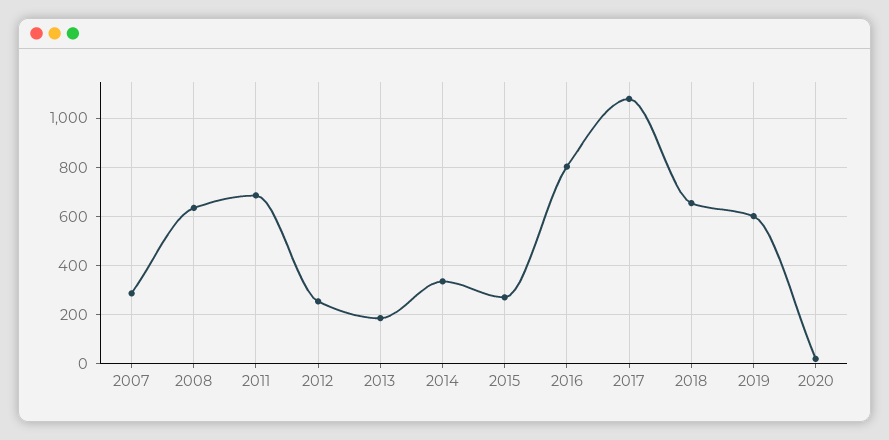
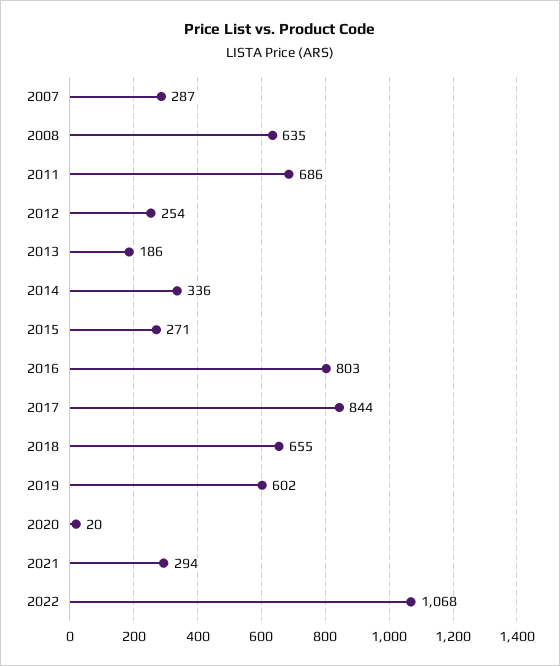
2017: 1075 -> 844
2021: none -> 294
2022: none -> 1068

